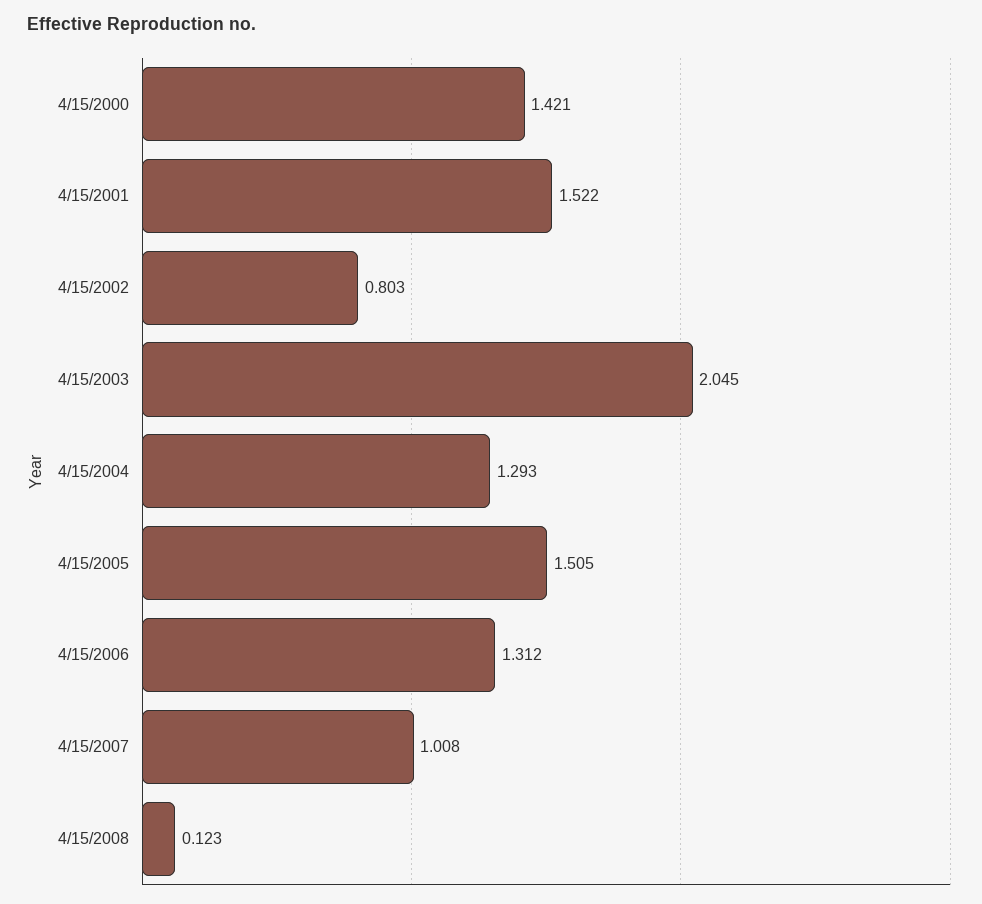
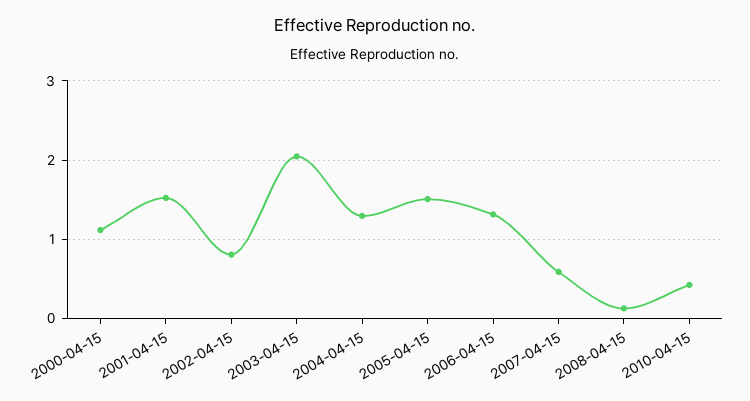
4/15/2000: 1.421 -> 1.1
4/15/2007: 1.008 -> 0.6
2010-04-15: none -> 0.4

